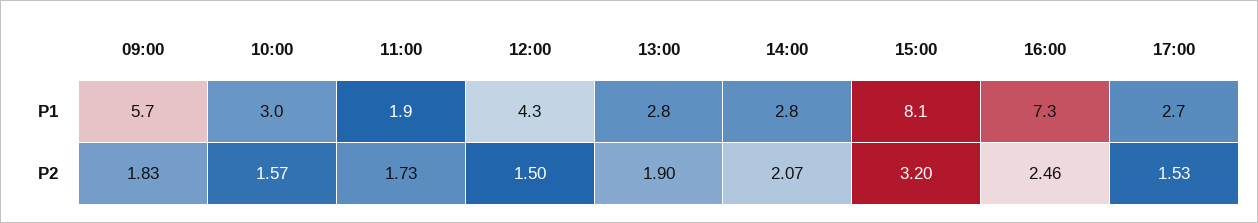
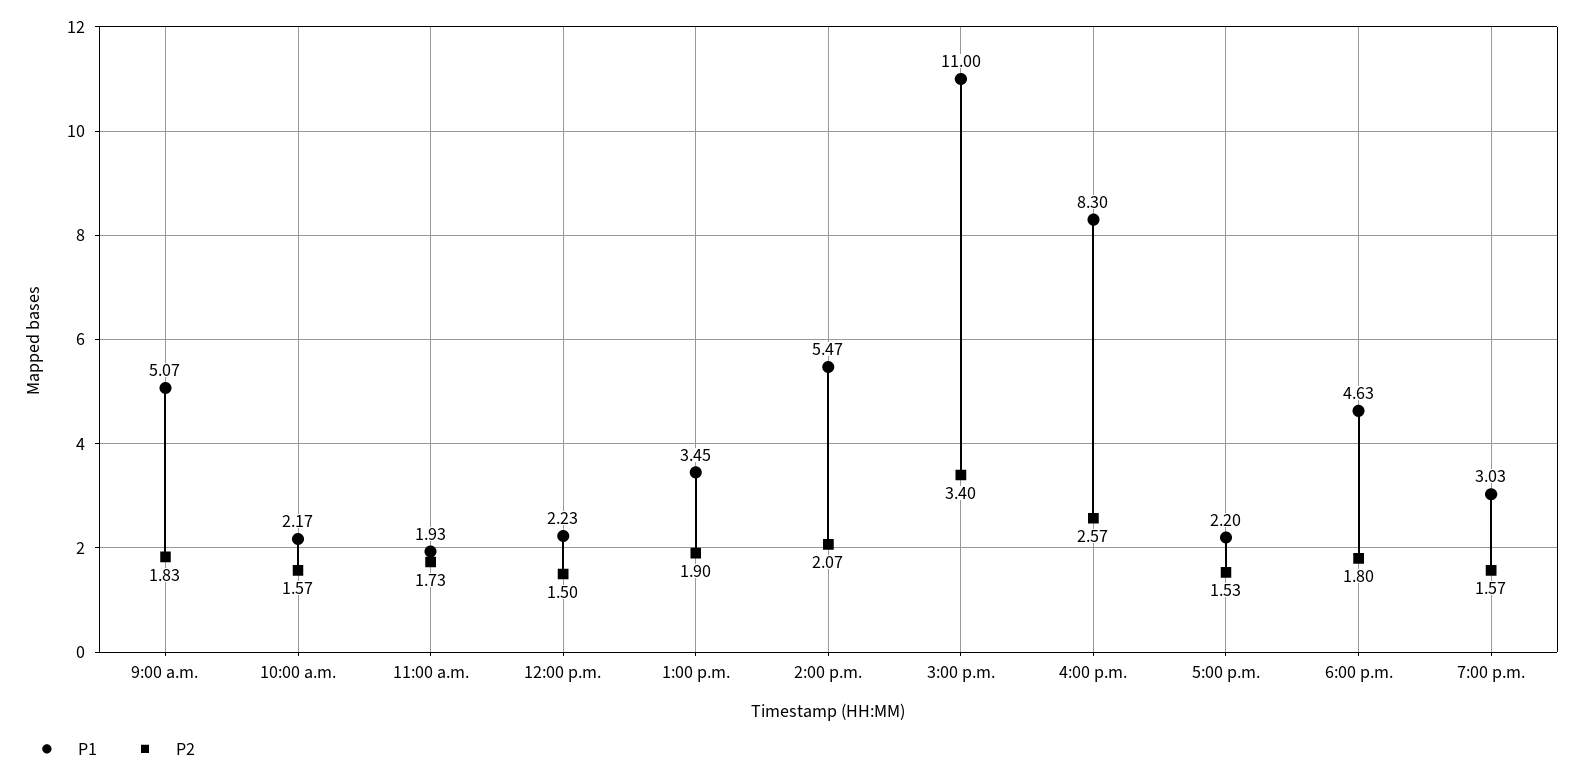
P1, 09:00: 5.7 -> 5.07
P1, 10:00: 3 -> 2.17
P1, 12:00: 4.3 -> 2.23
P1, 13:00: 2.8 -> 3.45
P1, 14:00: 2.8 -> 5.47
P1, 15:00: 8.1 -> 11
P1, 16:00: 7.3 -> 8.3
P1, 17:00: 2.7 -> 2.2
P2, 15:00: 3.2 -> 3.4
P2, 16:00: 2.46 -> 2.57
P1, 6:00 p.m.: none -> 4.63
P2, 6:00 p.m.: none -> 1.8
P1, 7:00 p.m.: none -> 3.03
P2, 7:00 p.m.: none -> 1.57

